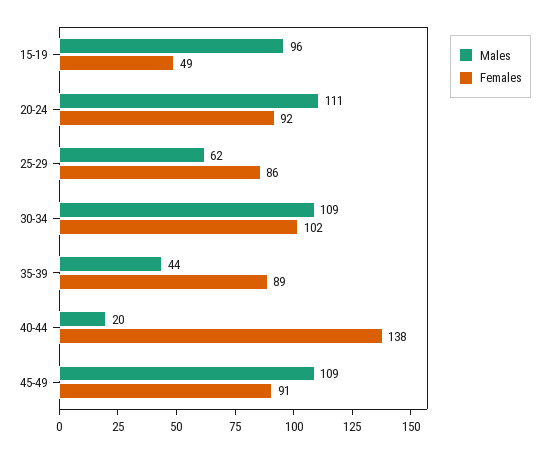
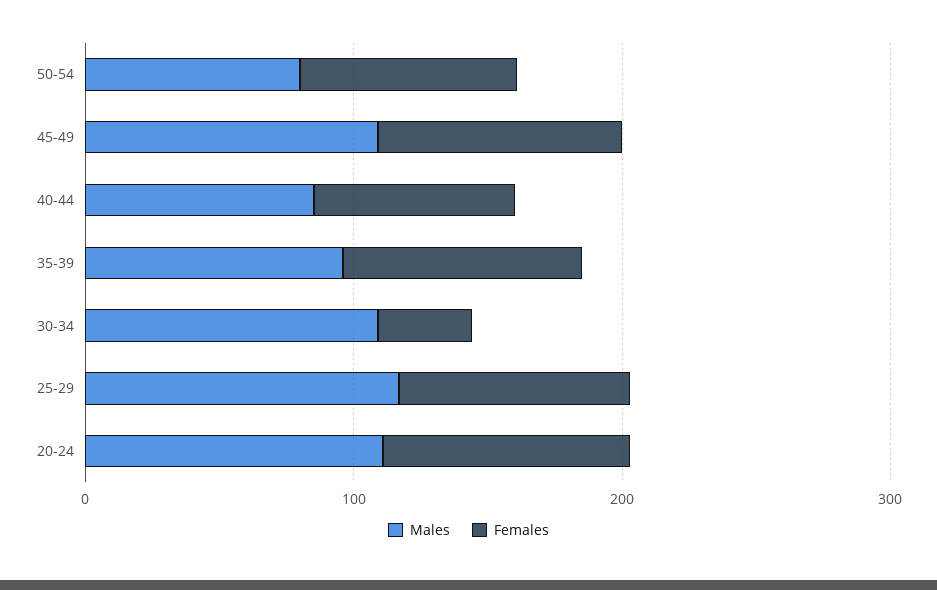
Males, 15-19: 96 -> none
Females, 15-19: 49 -> none
Males, 25-29: 62 -> 120
Females, 30-34: 102 -> 40
Males, 35-39: 44 -> 100
Males, 40-44: 20 -> 80
Females, 40-44: 138 -> 80
Males, 50-54: none -> 80
Females, 50-54: none -> 80

